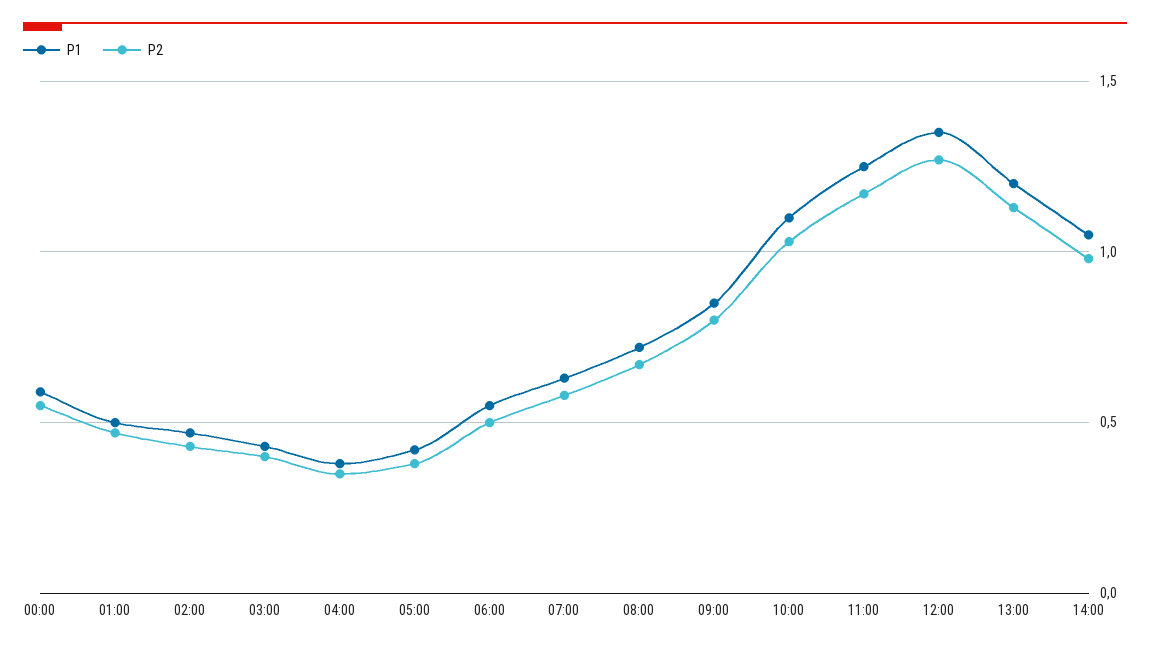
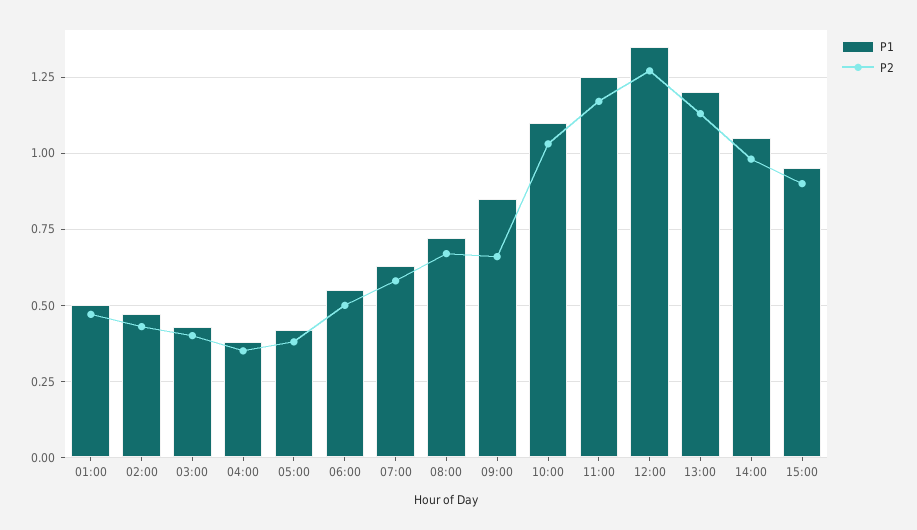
P1, 00:00: 0.6 -> none
P2, 00:00: 0.55 -> none
P2, 09:00: 0.8 -> 0.65
P1, 15:00: none -> 0.95
P2, 15:00: none -> 0.9

